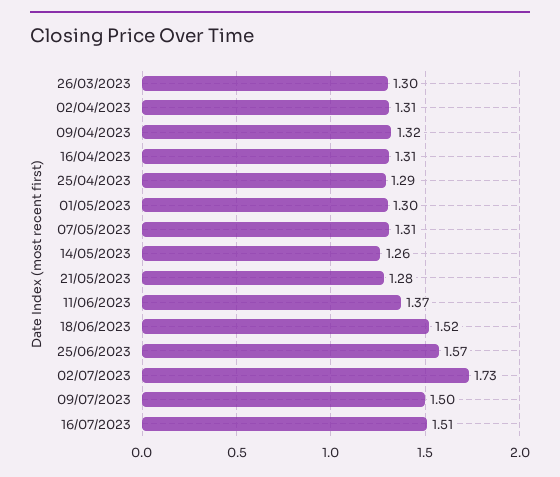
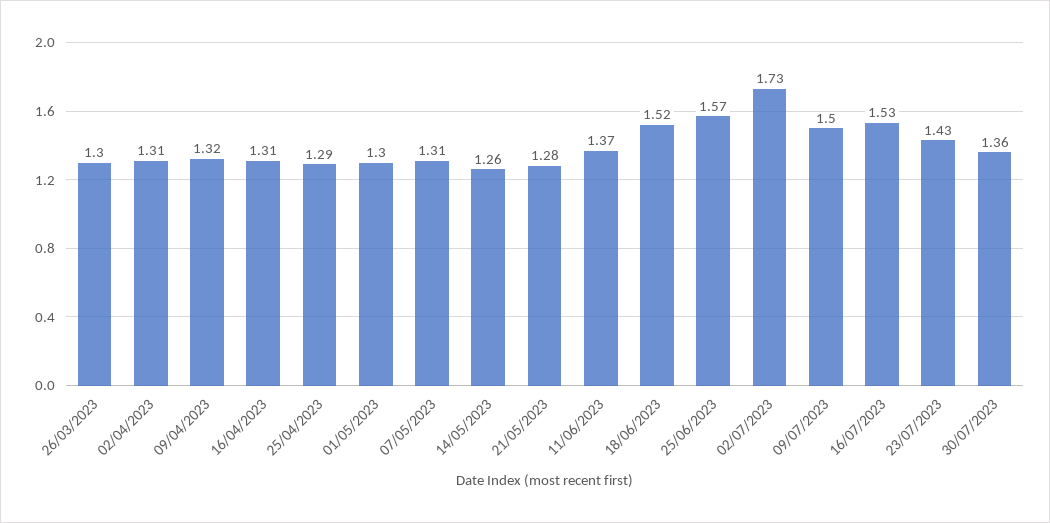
16/07/2023: 1.51 -> 1.53
23/07/2023: none -> 1.43
30/07/2023: none -> 1.36

